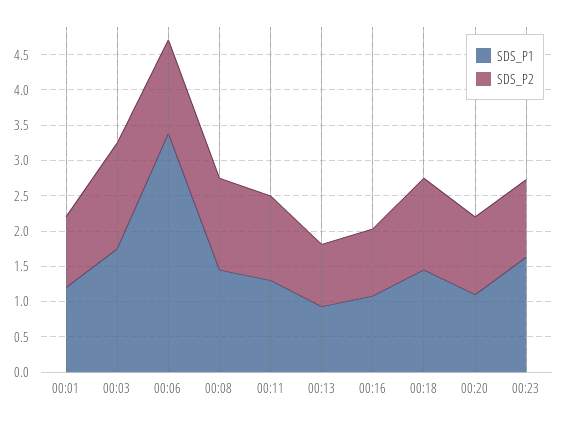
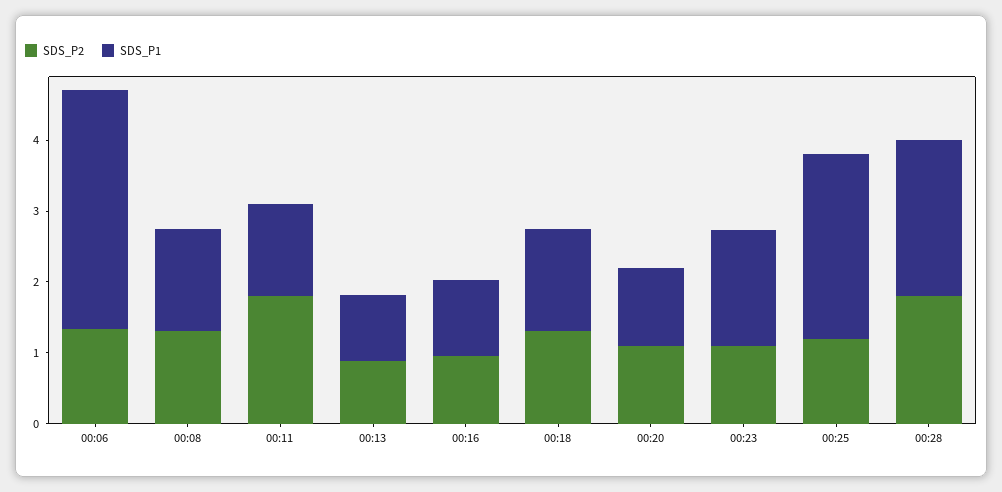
SDS_P1, 00:01: 1.25 -> none
SDS_P2, 00:01: 1 -> none
SDS_P1, 00:03: 1.75 -> none
SDS_P2, 00:03: 1.5 -> none
SDS_P2, 00:11: 1.25 -> 1.8
SDS_P2, 00:25: none -> 1.2
SDS_P1, 00:25: none -> 2.6
SDS_P2, 00:28: none -> 1.8
SDS_P1, 00:28: none -> 2.2

